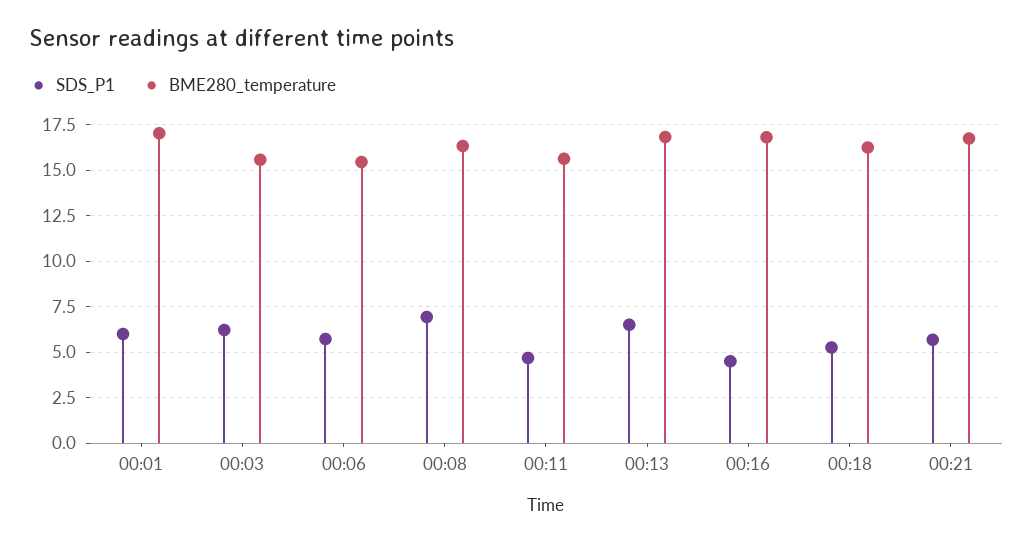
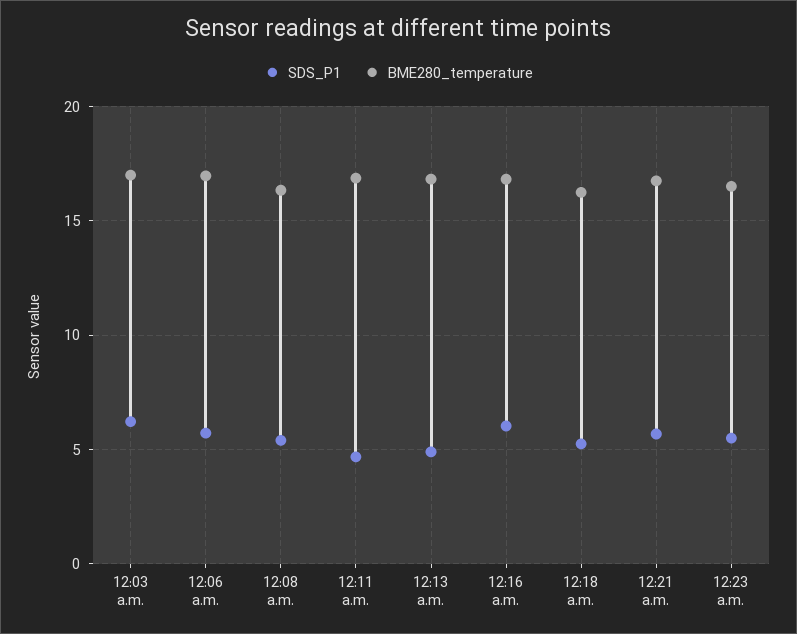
SDS_P1, 00:01: 6 -> none
BME280_temperature, 00:01: 17 -> none
BME280_temperature, 00:03: 15.5 -> 17
BME280_temperature, 00:06: 15.5 -> 17
SDS_P1, 00:08: 7 -> 5.5
BME280_temperature, 00:11: 15.5 -> 17
SDS_P1, 00:13: 6.5 -> 5
SDS_P1, 00:16: 4.5 -> 6
SDS_P1, 12:23 a.m.: none -> 5.5
BME280_temperature, 12:23 a.m.: none -> 16.5

